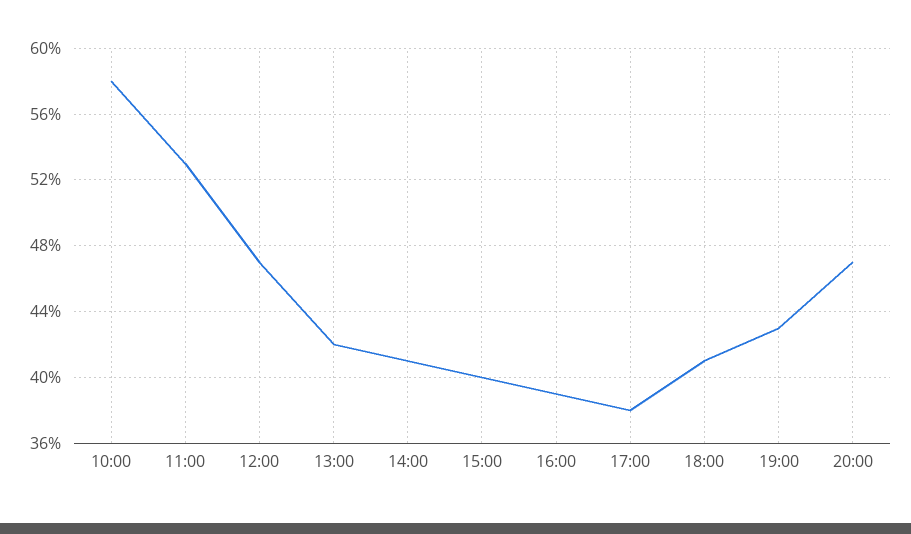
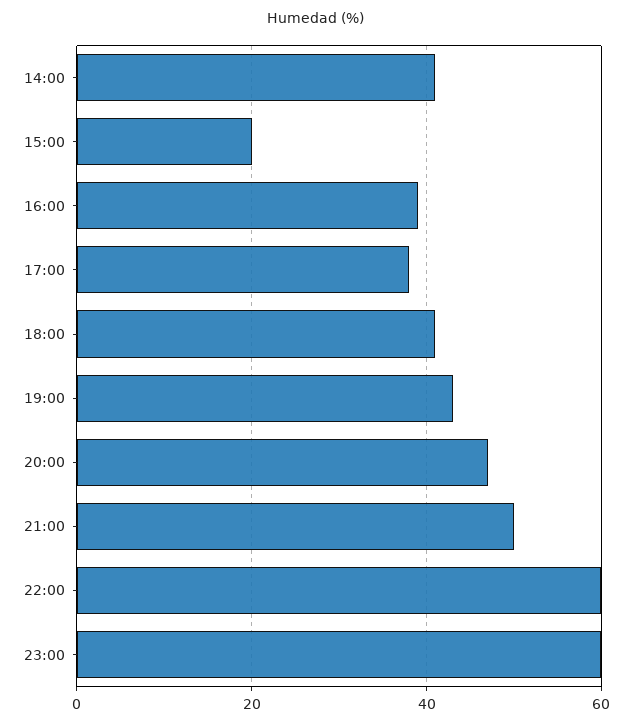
10:00: 58 -> none
11:00: 53 -> none
12:00: 47 -> none
13:00: 42 -> none
15:00: 40 -> 20
21:00: none -> 50
22:00: none -> 60
23:00: none -> 60

